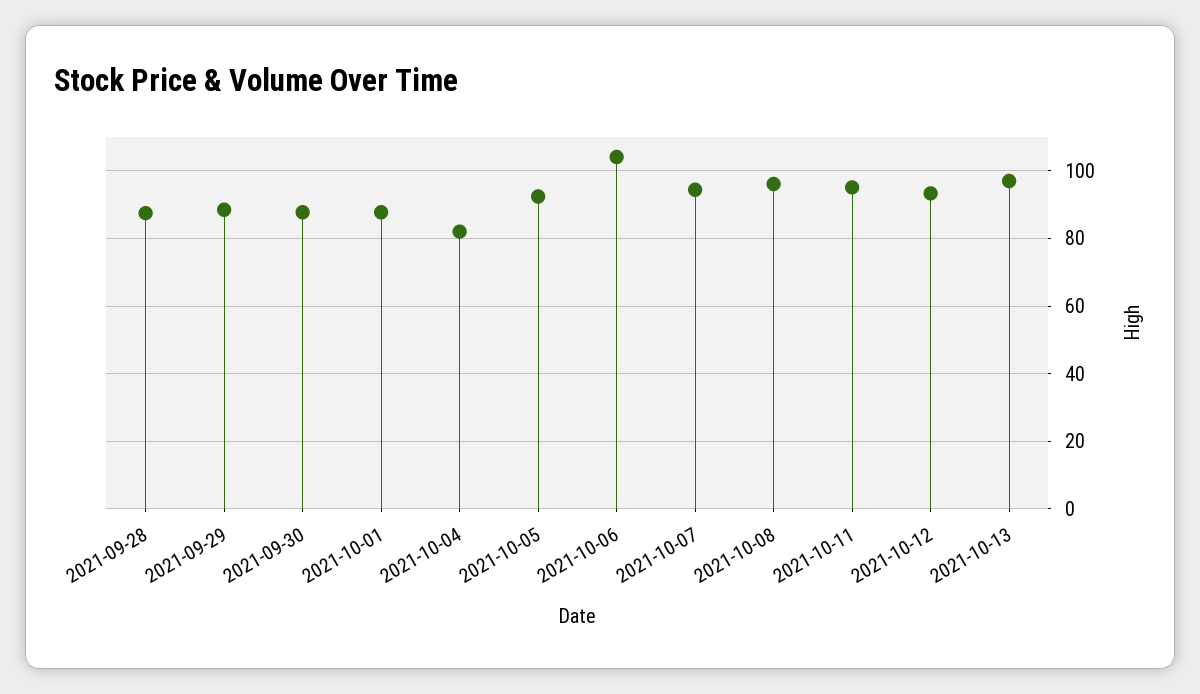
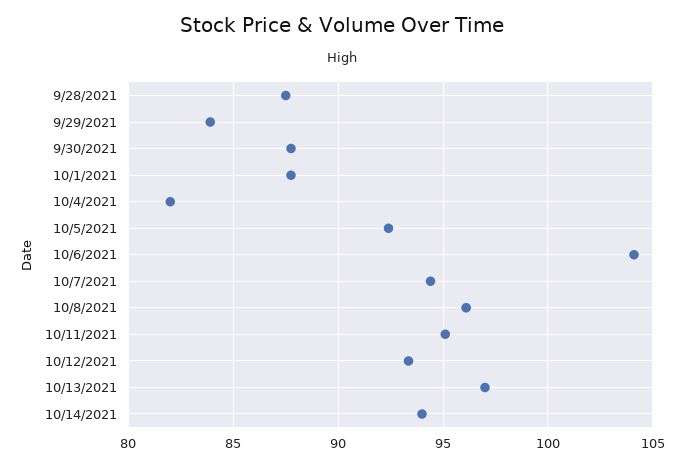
2021-09-29: 88 -> 84
10/14/2021: none -> 94

